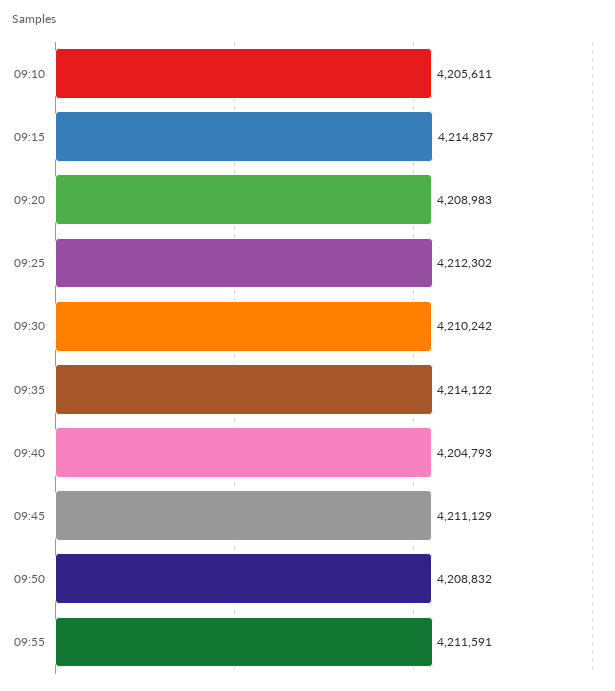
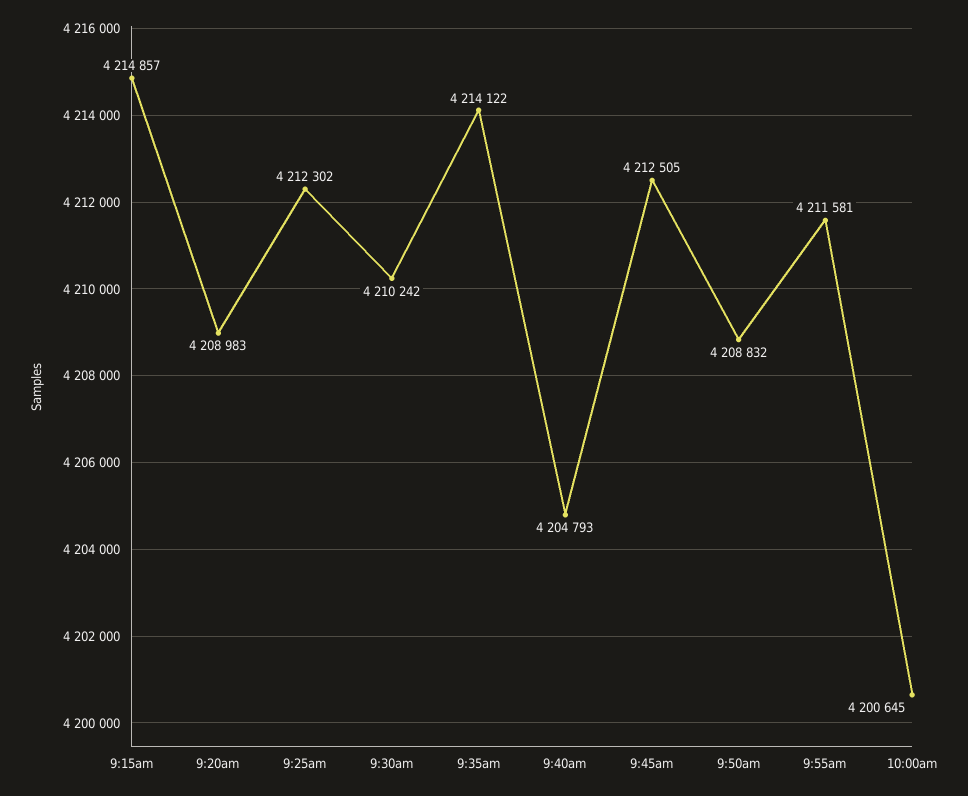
09:10: 4205611 -> none
09:45: 4211129 -> 4212505
09:55: 4211591 -> 4211581
10:00am: none -> 4200645

